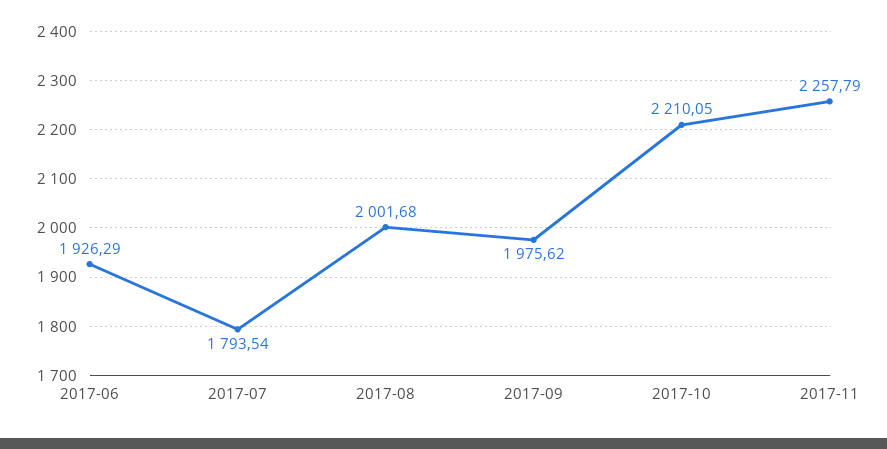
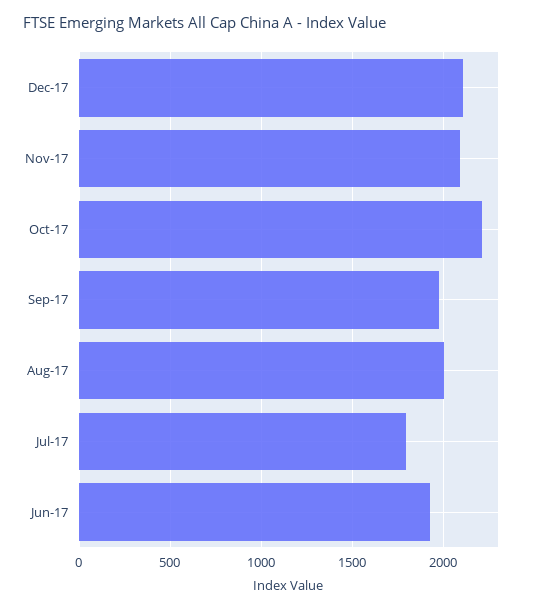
2017-11: 2257.79 -> 2100
Dec-17: none -> 2100

